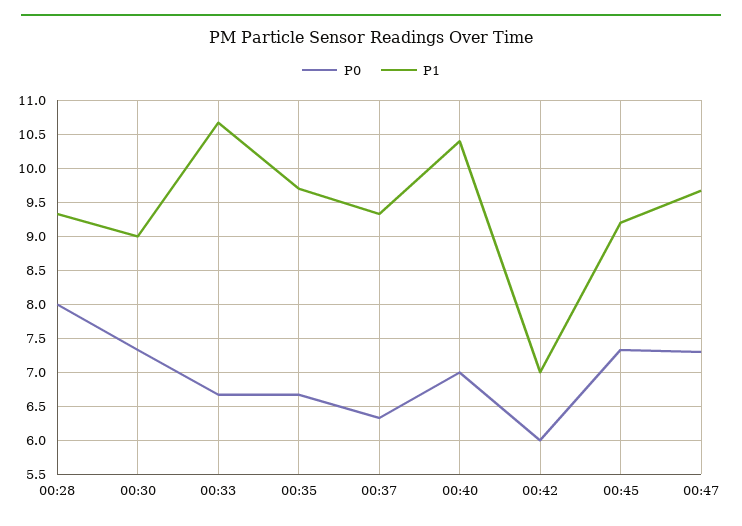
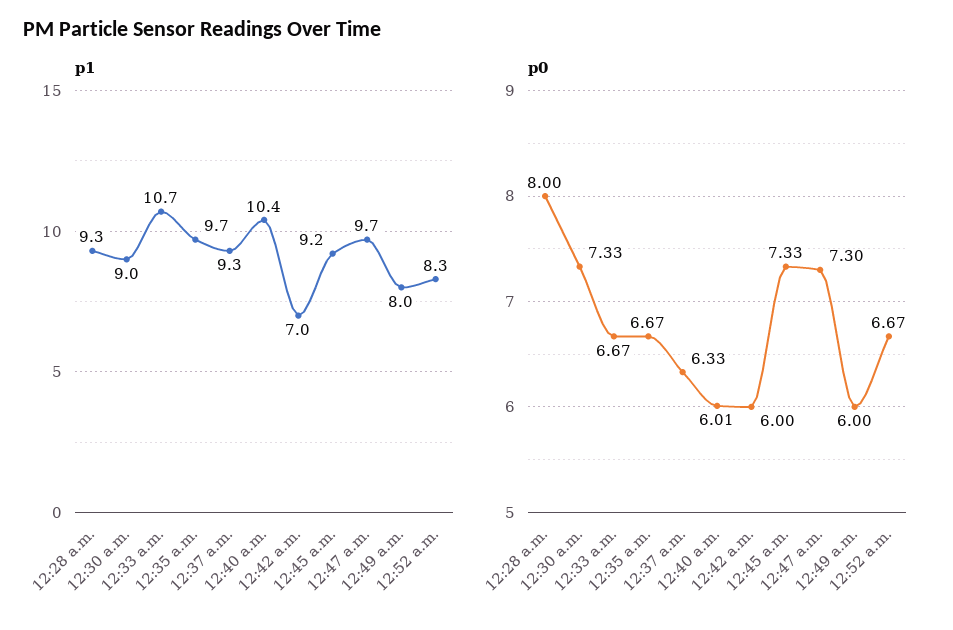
P0, 00:40: 7 -> 6.01
P1, 12:49 a.m.: none -> 8
P1, 12:52 a.m.: none -> 8.3
P0, 12:49 a.m.: none -> 6
P0, 12:52 a.m.: none -> 6.67

